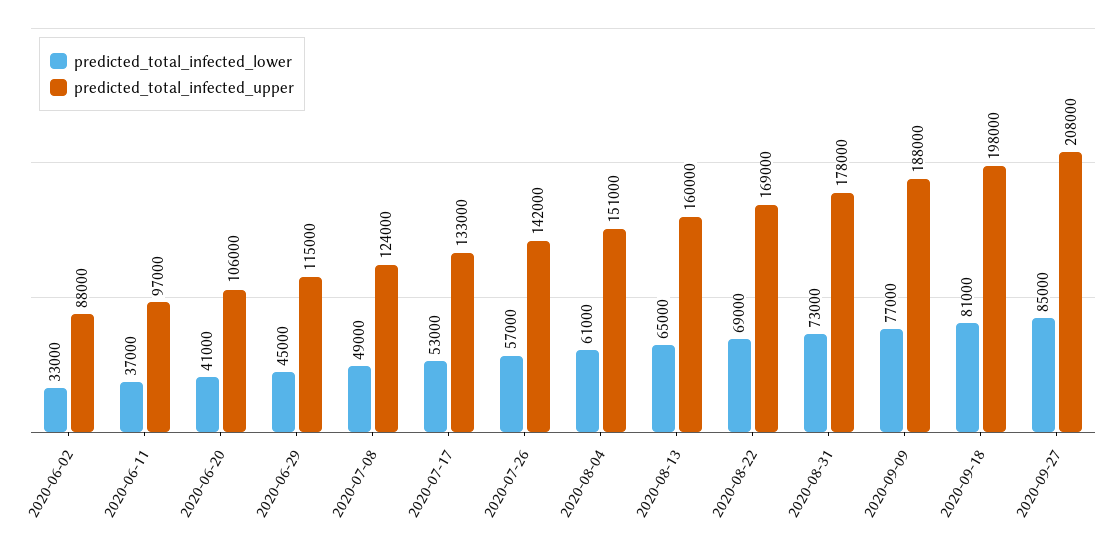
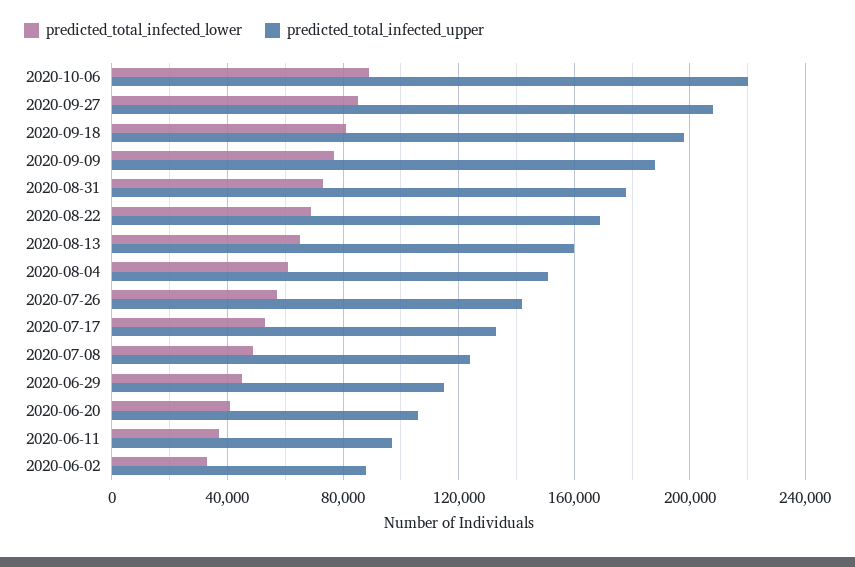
predicted_total_infected_lower, 2020-10-06: none -> 90000
predicted_total_infected_upper, 2020-10-06: none -> 220000

